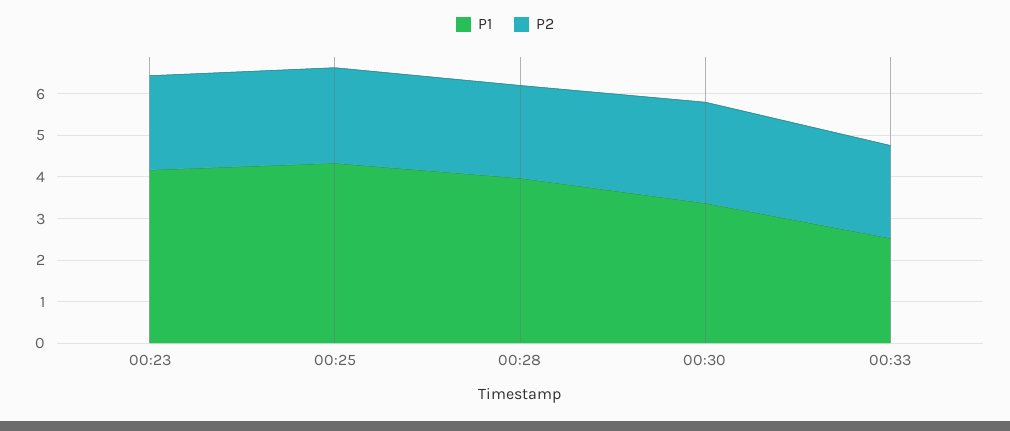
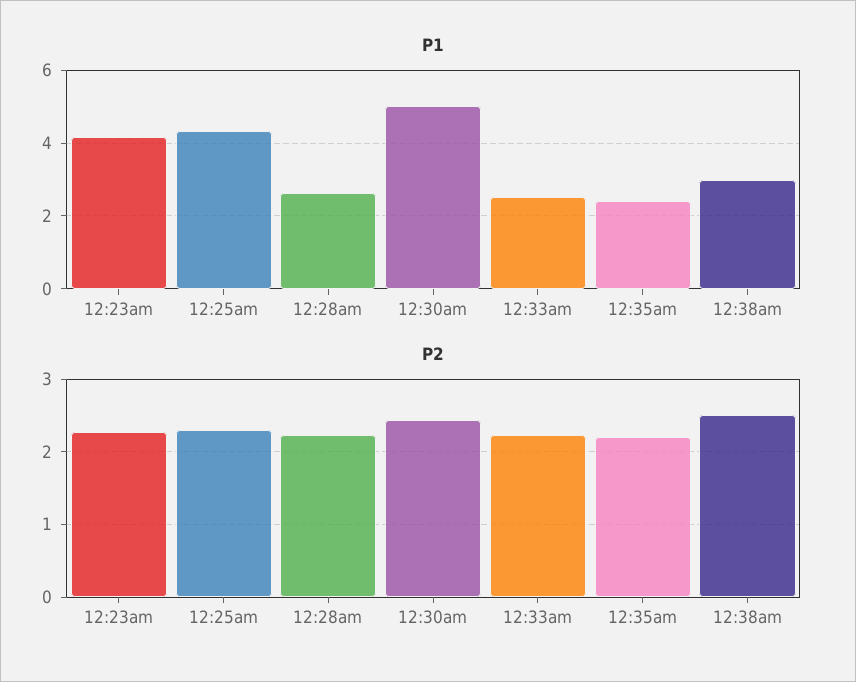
P1, 00:28: 4 -> 2.6
P1, 00:30: 3.4 -> 5
P1, 12:35am: none -> 2.4
P1, 12:38am: none -> 3
P2, 12:35am: none -> 2.2
P2, 12:38am: none -> 2.5

